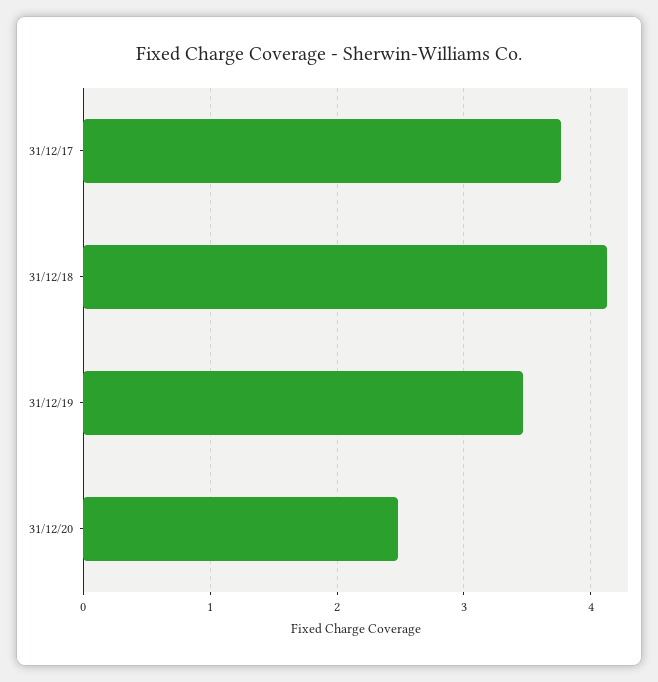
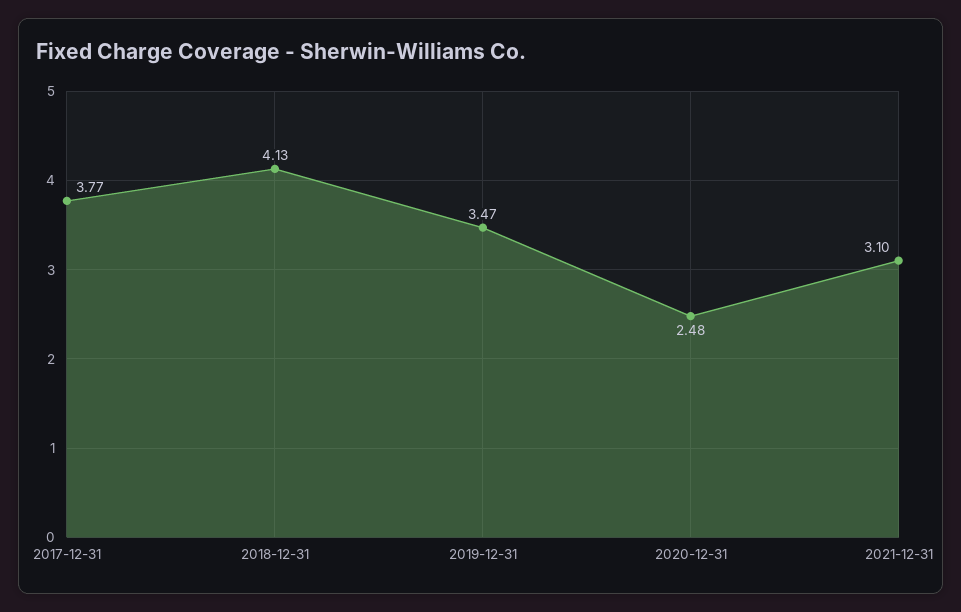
2021-12-31: none -> 3.1

